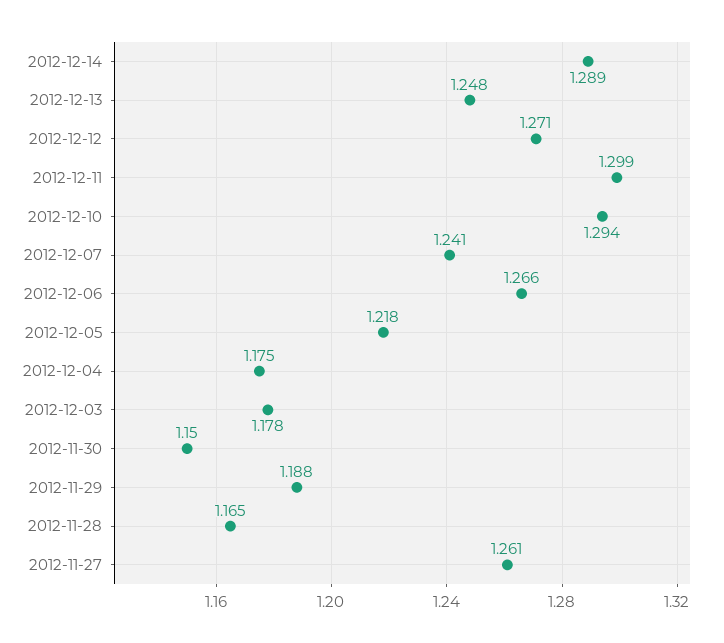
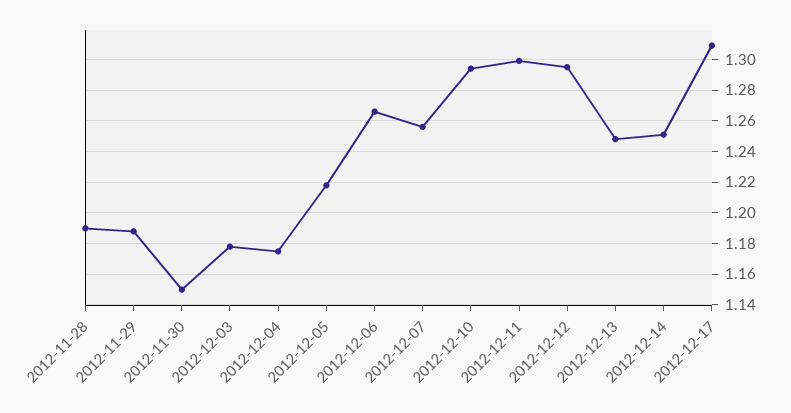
2012-12-14: 1.289 -> 1.25
2012-12-12: 1.271 -> 1.295
2012-12-07: 1.241 -> 1.255
2012-11-28: 1.165 -> 1.19
2012-11-27: 1.261 -> none
2012-12-17: none -> 1.31

